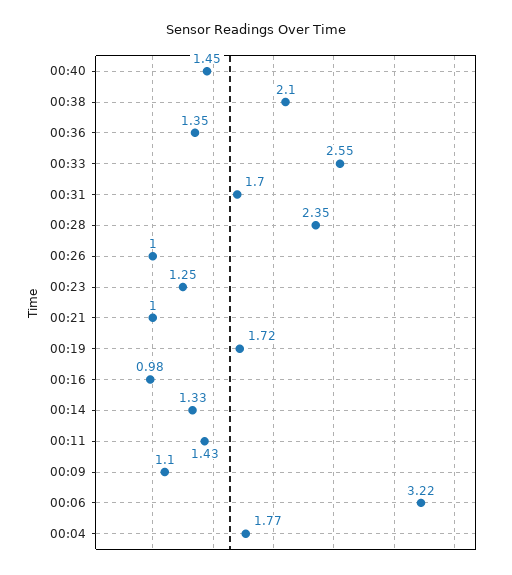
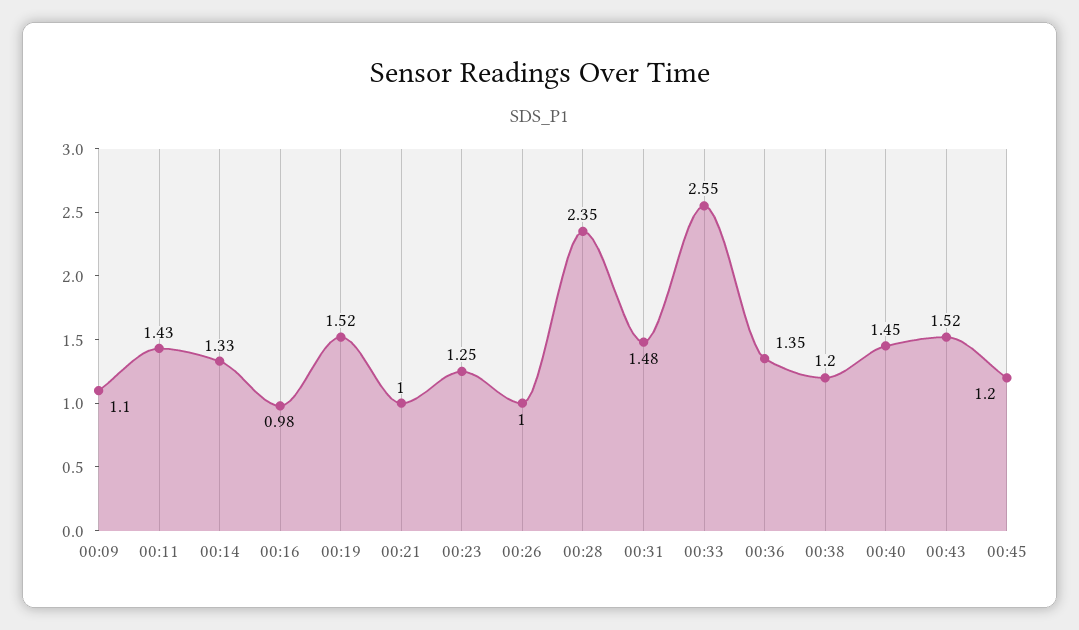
00:38: 2.1 -> 1.2
00:31: 1.7 -> 1.48
00:19: 1.72 -> 1.52
00:06: 3.22 -> none
00:04: 1.77 -> none
00:43: none -> 1.52
00:45: none -> 1.2

